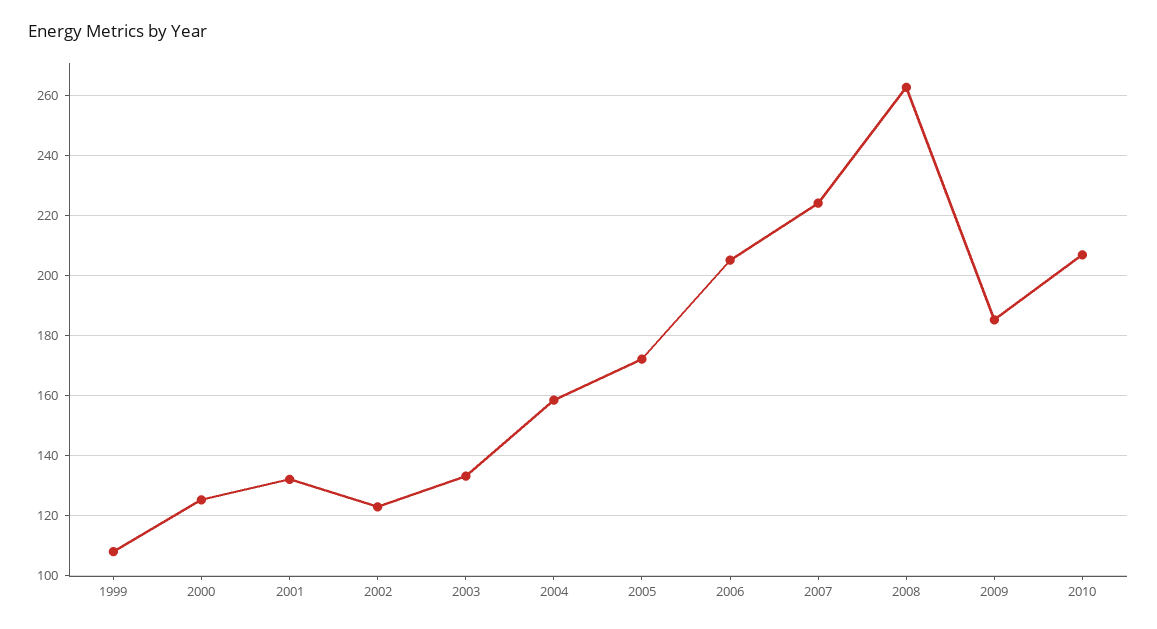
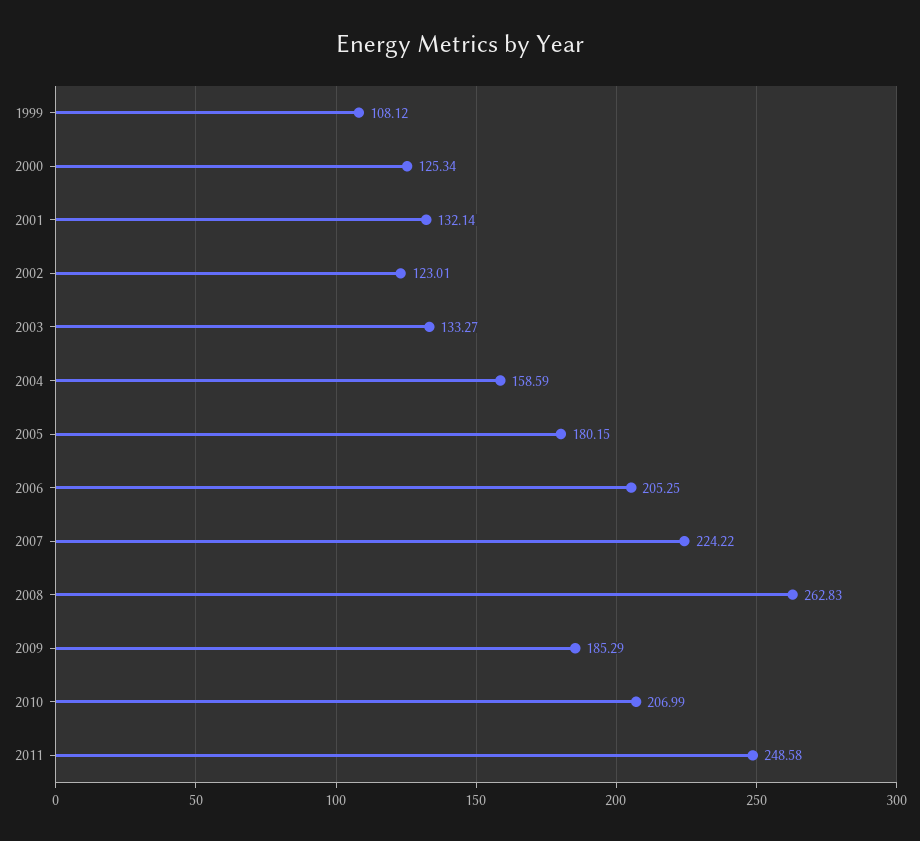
2005: 172 -> 180.15
2011: none -> 248.58

